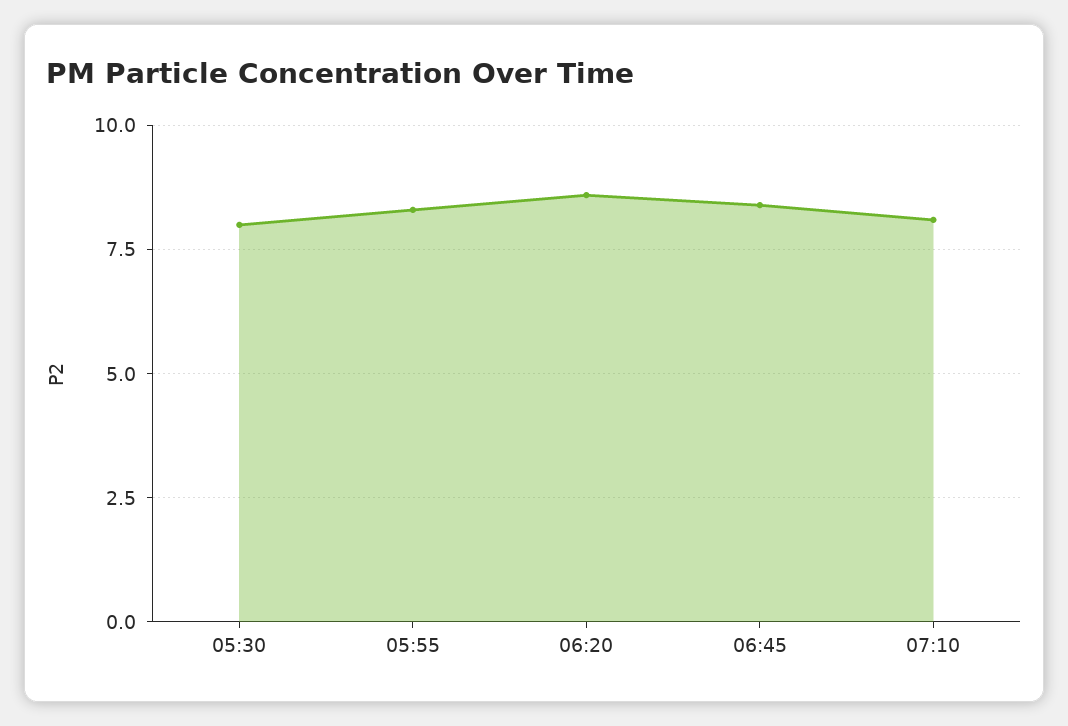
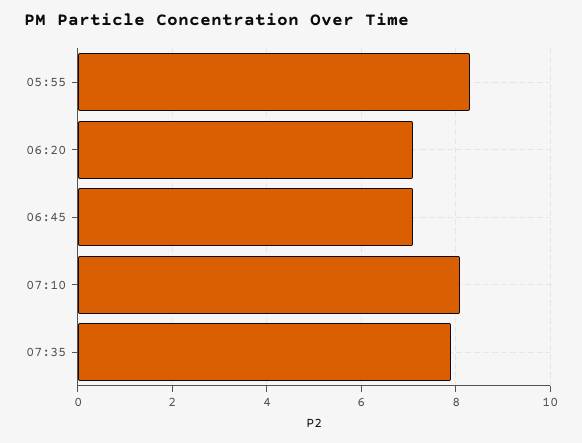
05:30: 8 -> none
06:20: 8.5 -> 7
06:45: 8.5 -> 7
07:35: none -> 8

